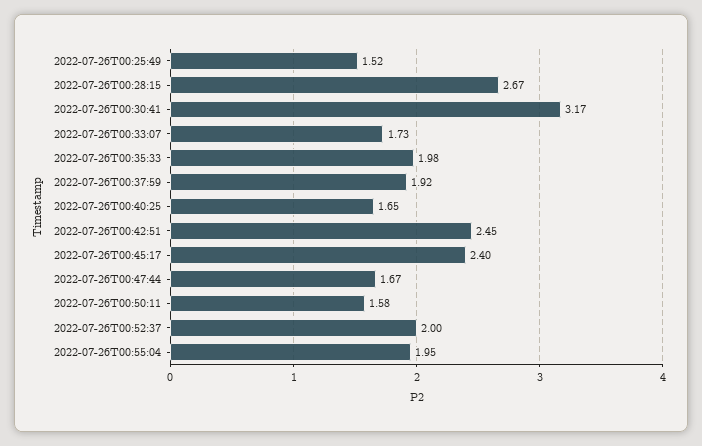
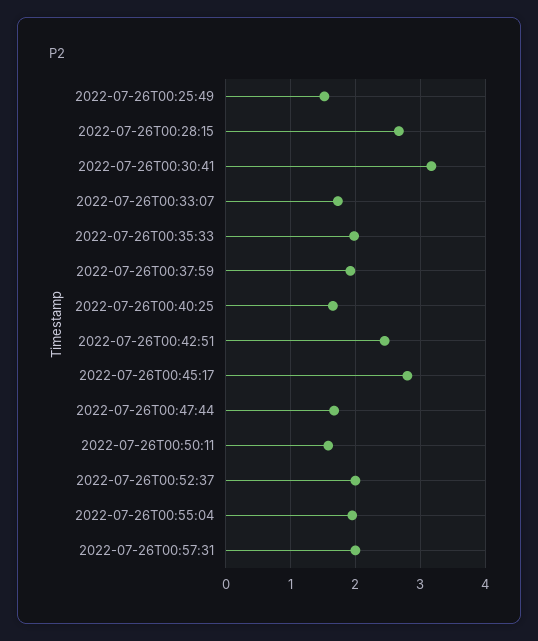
2022-07-26T00:45:17: 2.4 -> 2.8
2022-07-26T00:57:31: none -> 2

